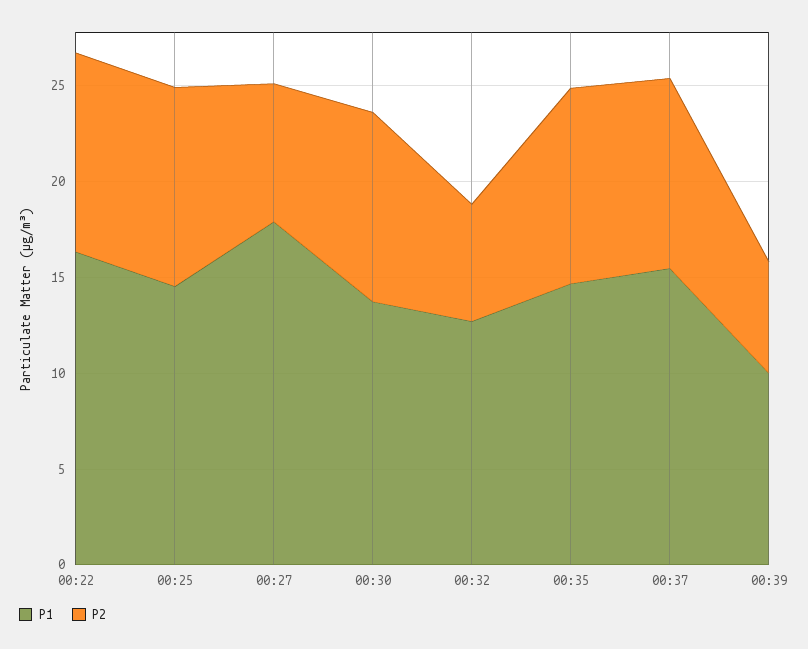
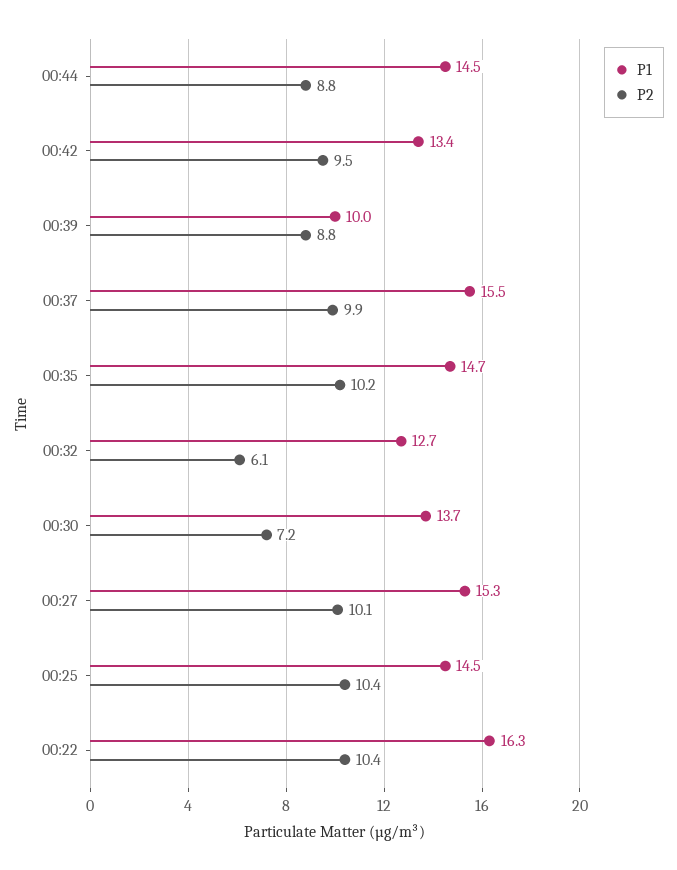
P1, 00:27: 18 -> 15.3
P2, 00:27: 7 -> 10.1
P2, 00:30: 10 -> 7.2
P2, 00:39: 6 -> 8.8
P1, 00:44: none -> 14.5
P2, 00:44: none -> 8.8
P1, 00:42: none -> 13.4
P2, 00:42: none -> 9.5

